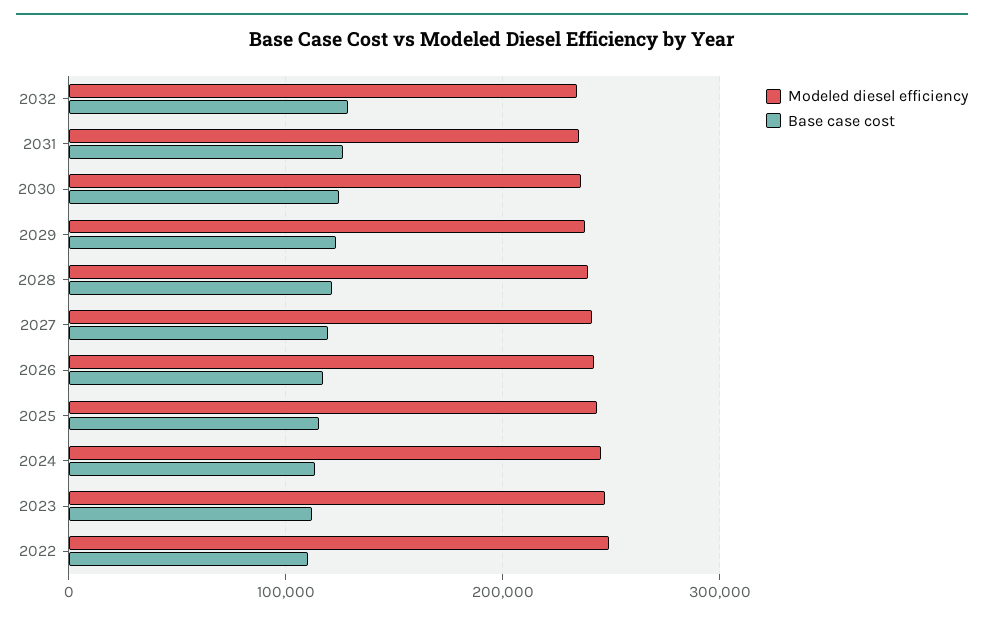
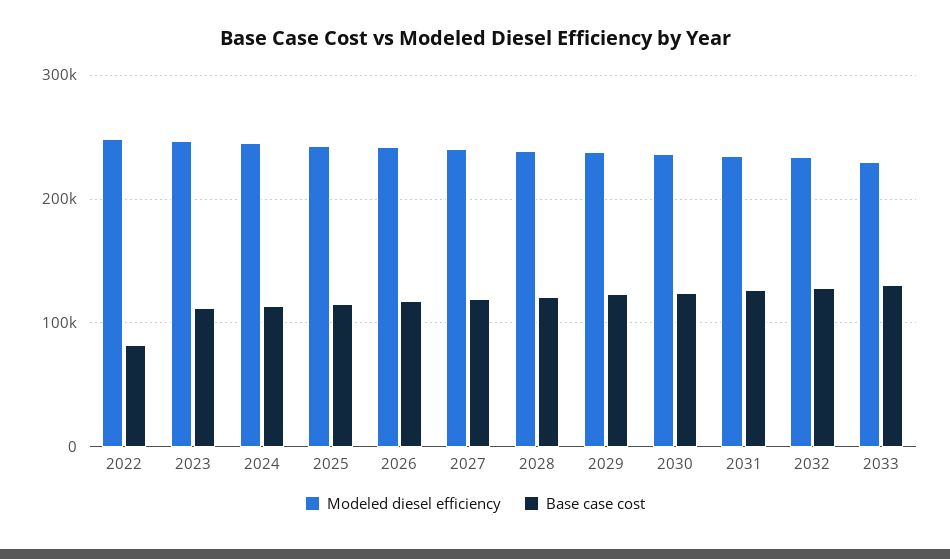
Base case cost, 2022: 110000 -> 80000
Modeled diesel efficiency, 2033: none -> 230000
Base case cost, 2033: none -> 130000

